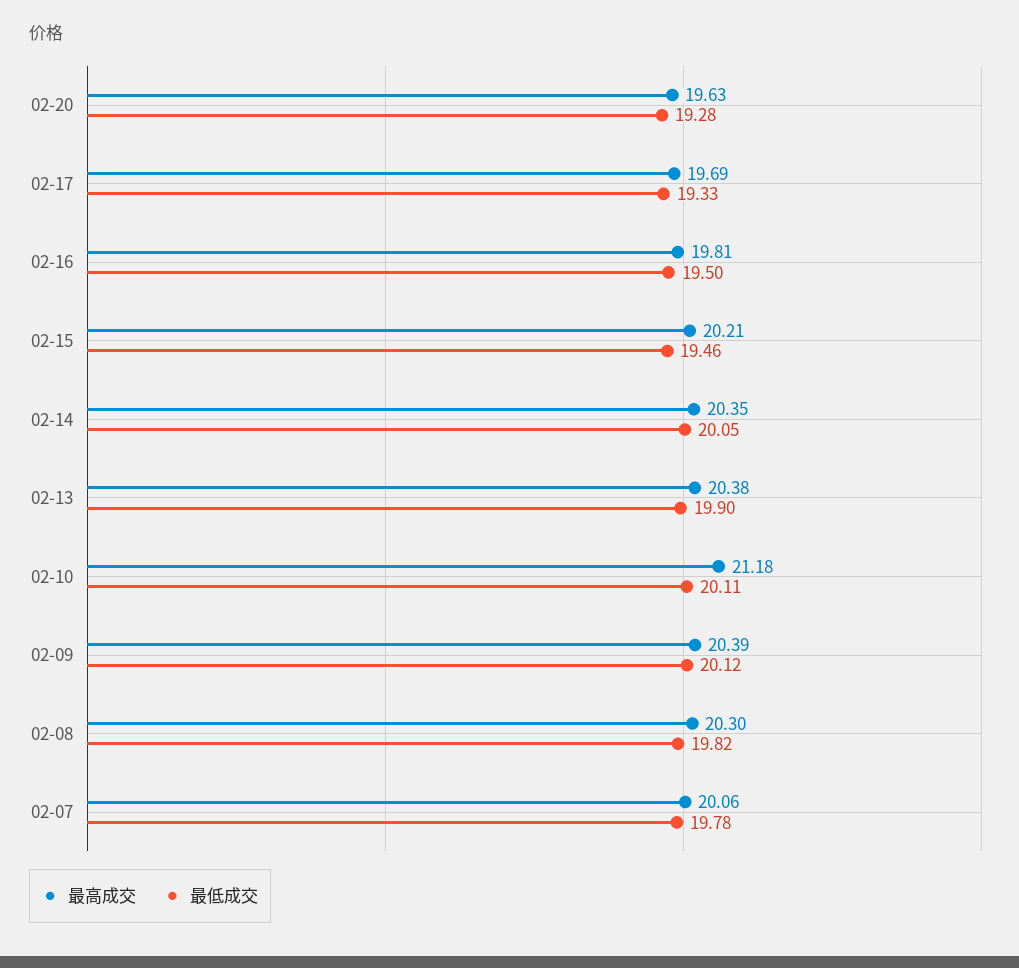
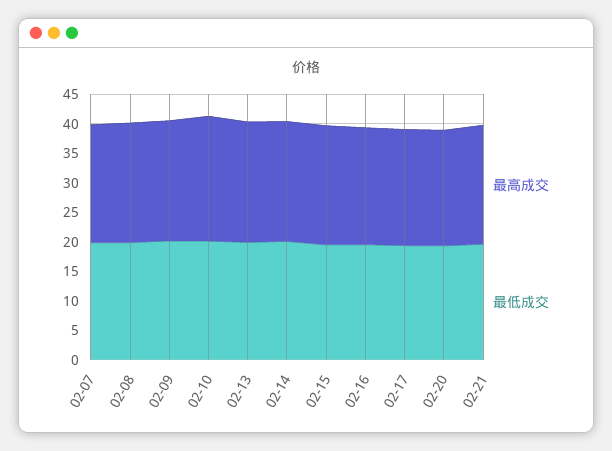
最高成交, 02-21: none -> 20
最低成交, 02-21: none -> 20

